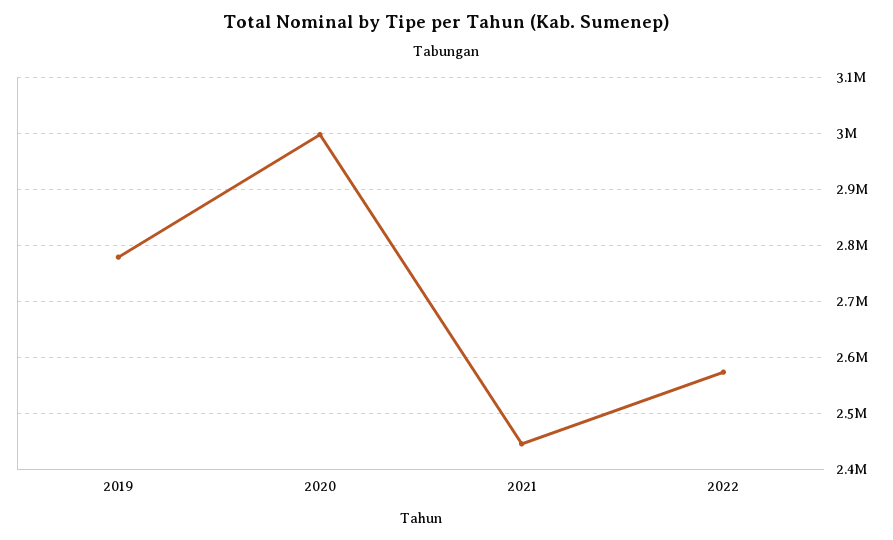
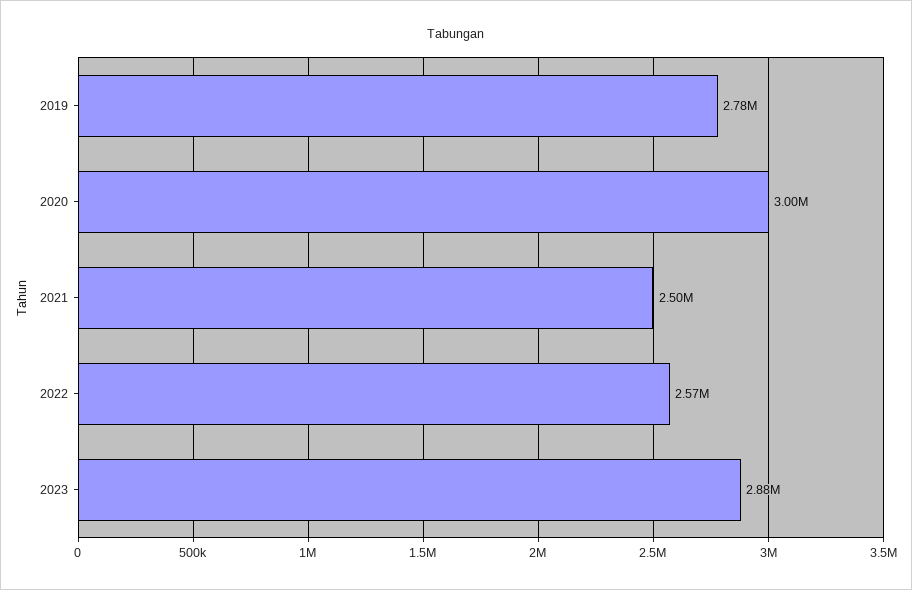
2021: 2440000 -> 2500000
2023: none -> 2880000

